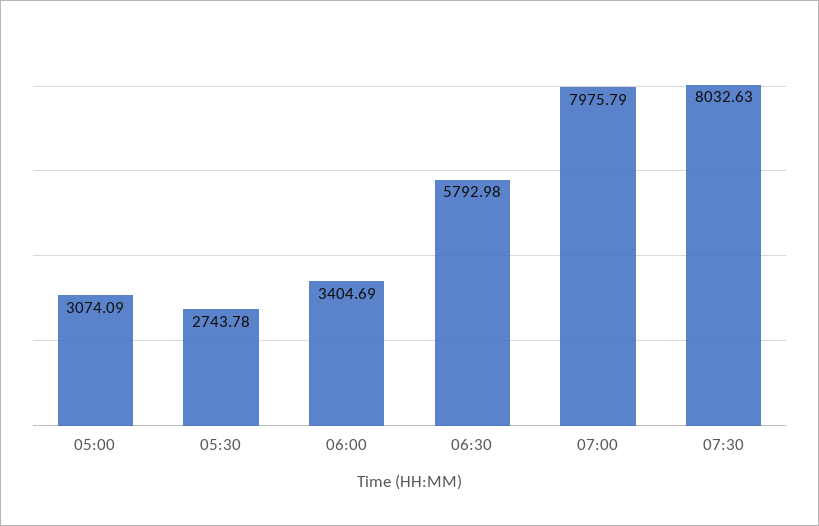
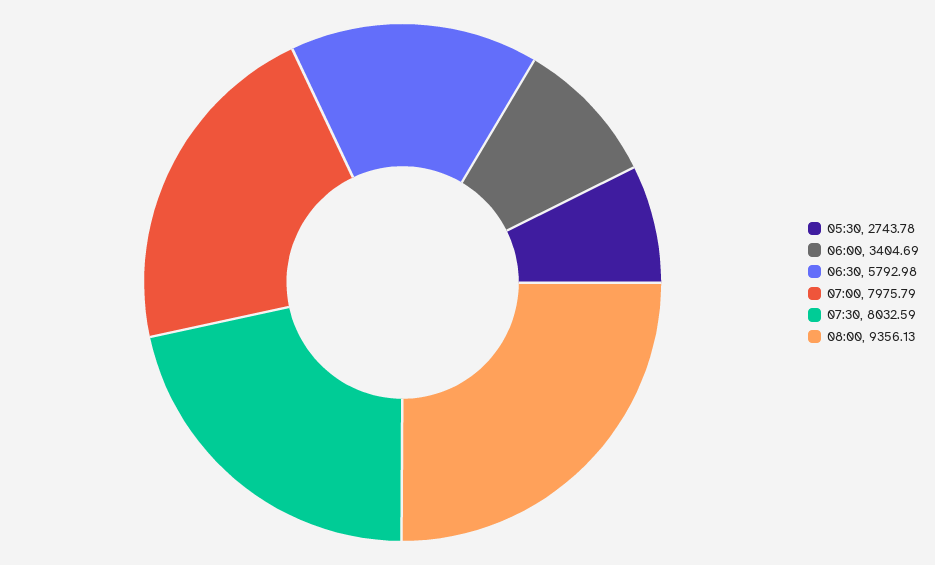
05:00: 3074.09 -> none
07:30: 8032.63 -> 8032.59
08:00: none -> 9356.13

